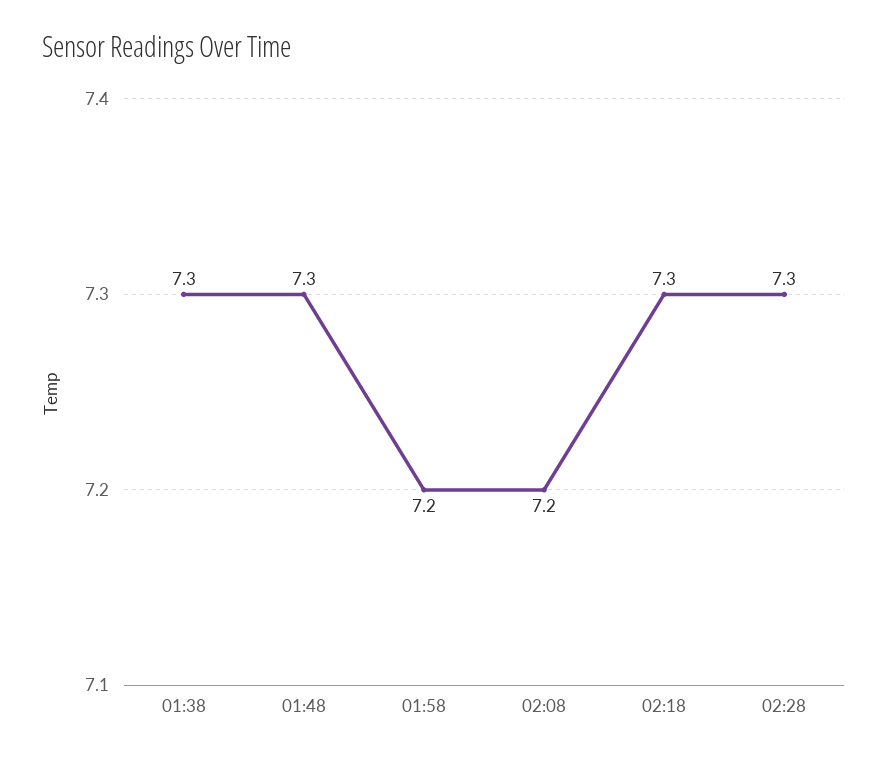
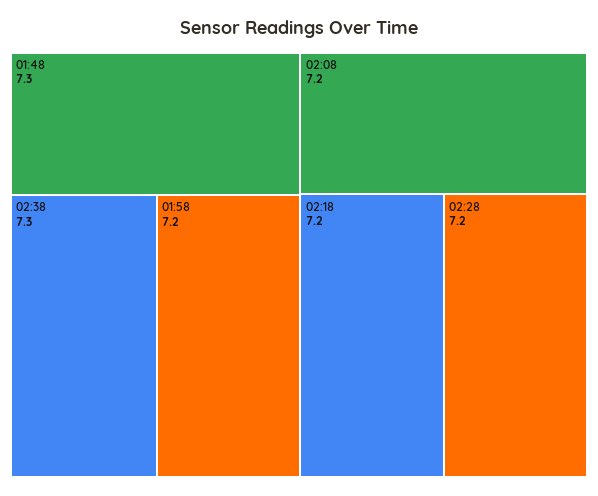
01:38: 7.3 -> none
02:18: 7.3 -> 7.2
02:28: 7.3 -> 7.2
02:38: none -> 7.3

